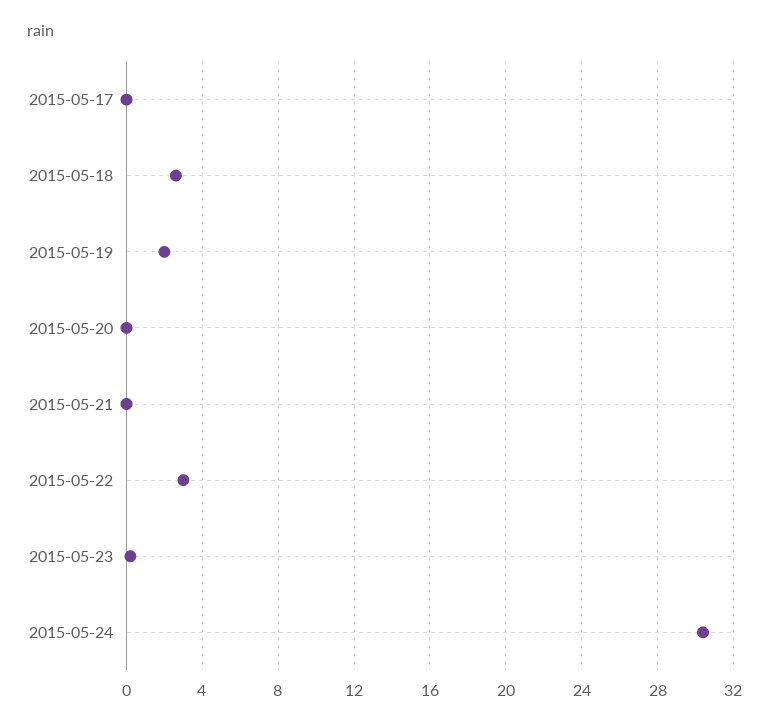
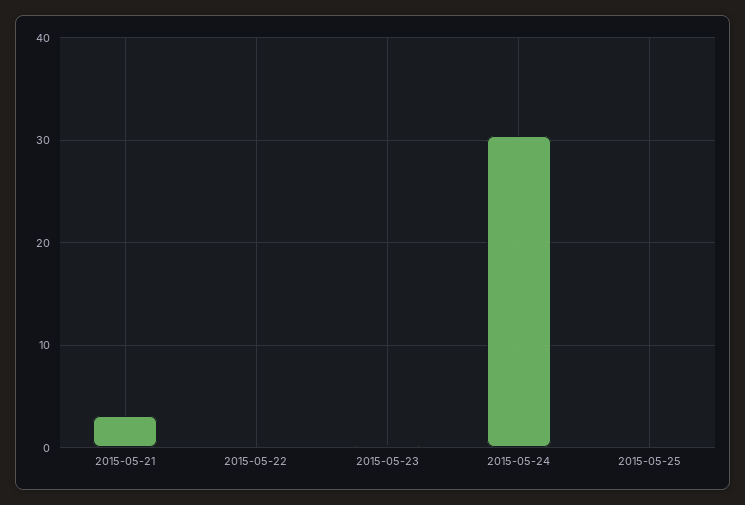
2015-05-17: 0 -> none
2015-05-18: 2.5 -> none
2015-05-19: 2 -> none
2015-05-20: 0 -> none
2015-05-21: 0 -> 3
2015-05-22: 3 -> 0
2015-05-25: none -> 0

